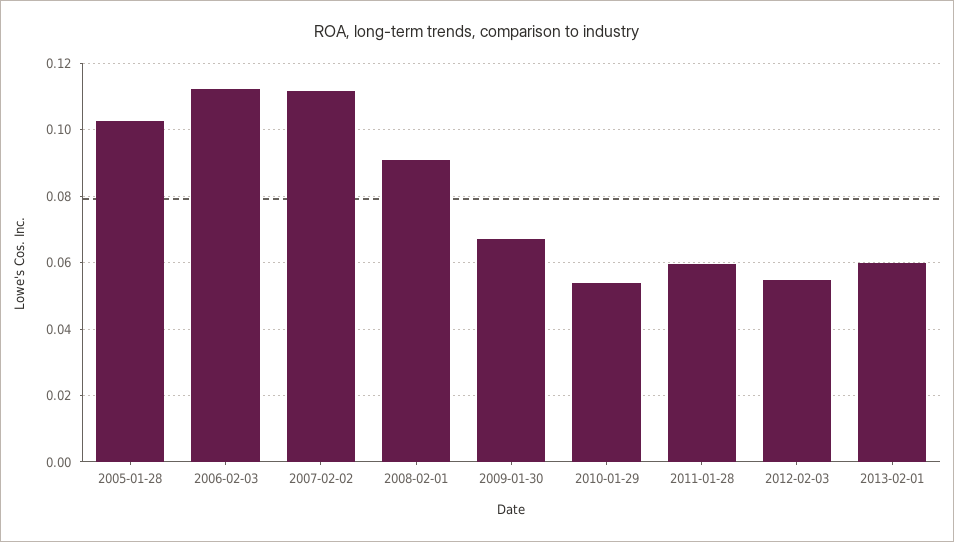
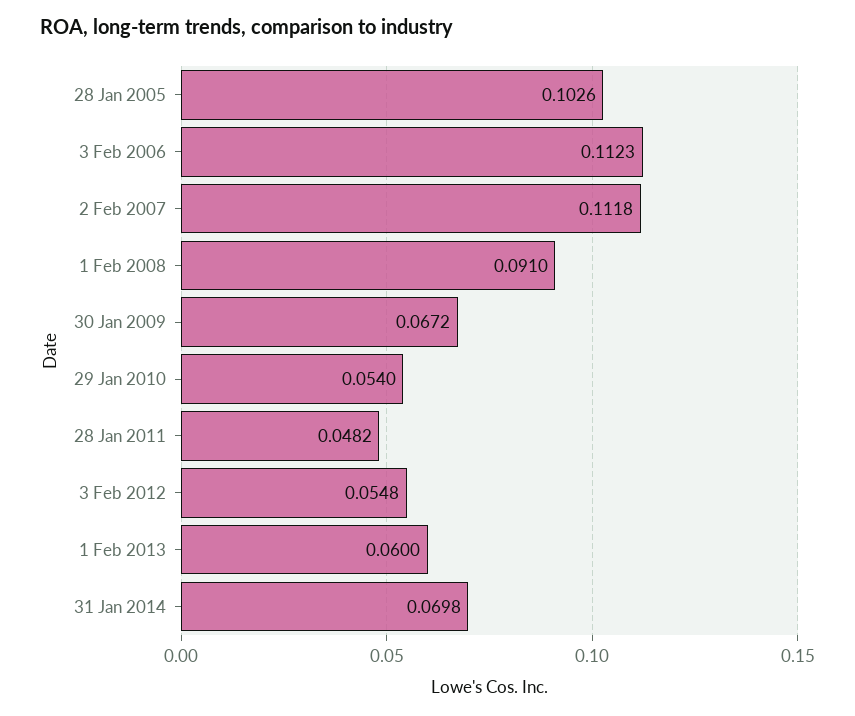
2011-01-28: 0.06 -> 0.0482
31 Jan 2014: none -> 0.0698

